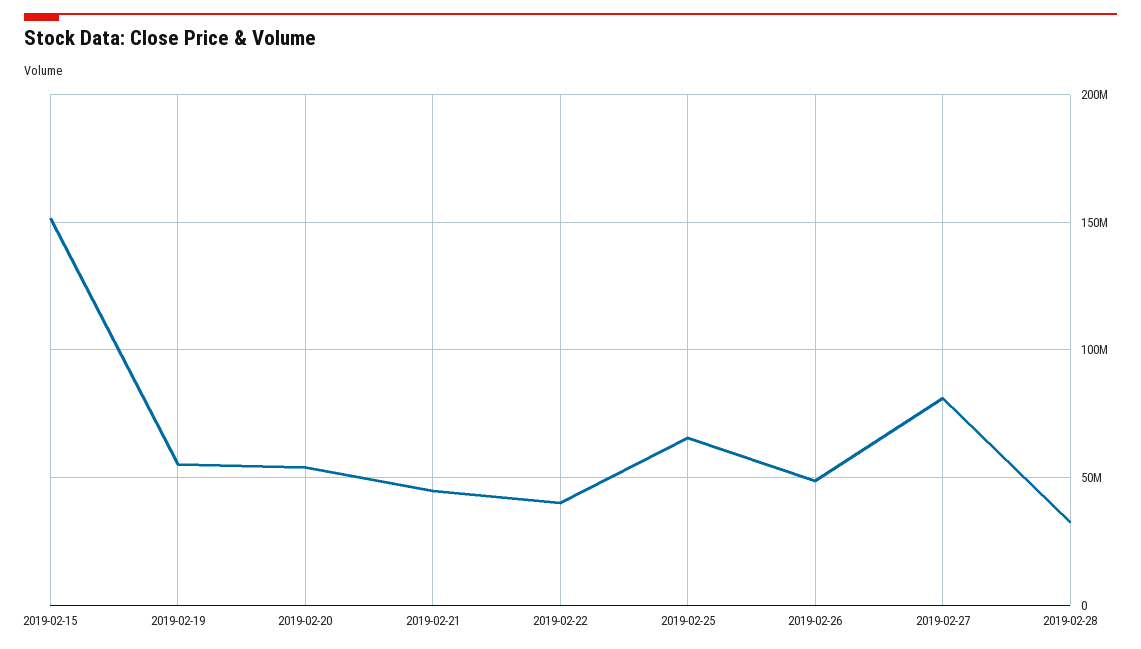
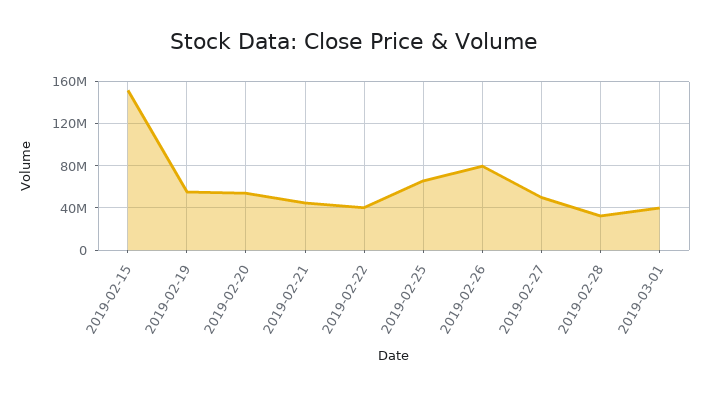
2019-02-26: 50000000 -> 80000000
2019-02-27: 80000000 -> 50000000
2019-03-01: none -> 40000000

